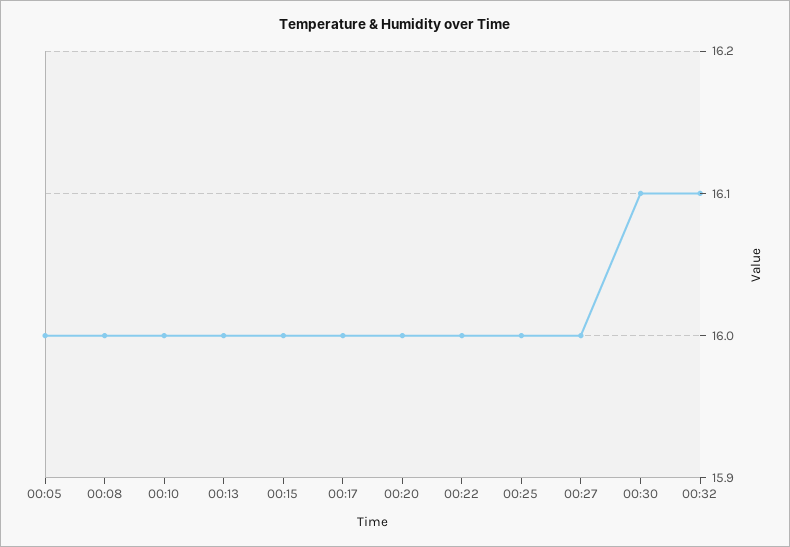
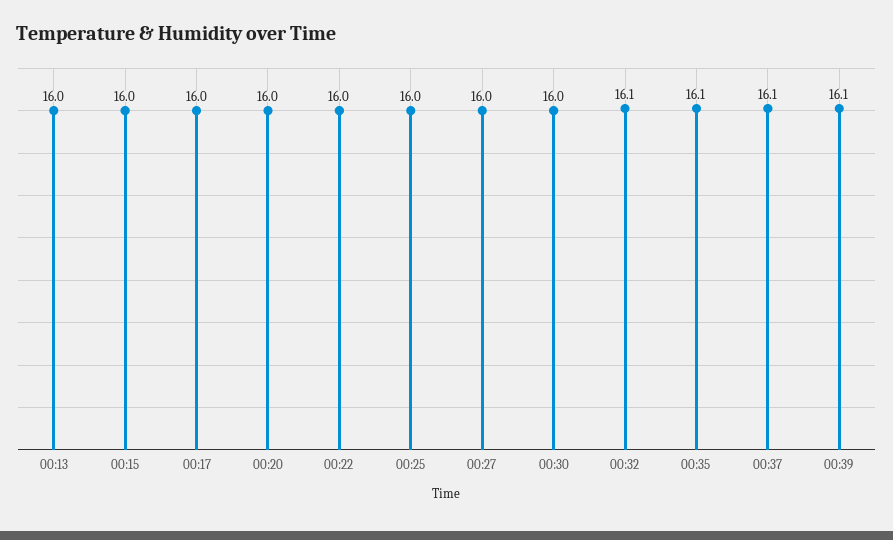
00:05: 16 -> none
00:08: 16 -> none
00:10: 16 -> none
00:30: 16.1 -> 16
00:35: none -> 16.1
00:37: none -> 16.1
00:39: none -> 16.1

